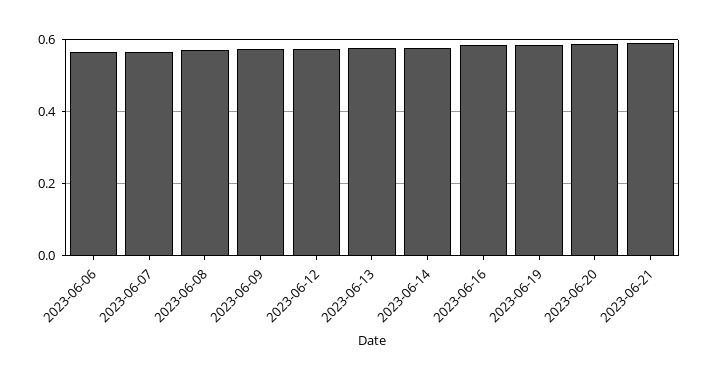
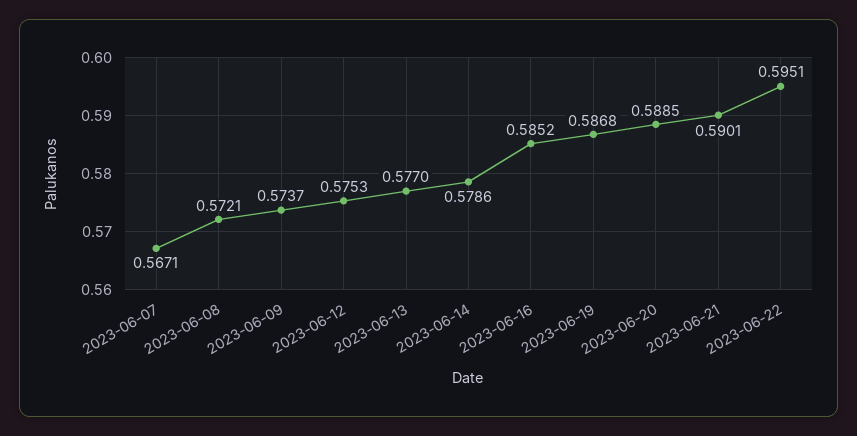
2023-06-06: 0.56 -> none
2023-06-22: none -> 0.5951

